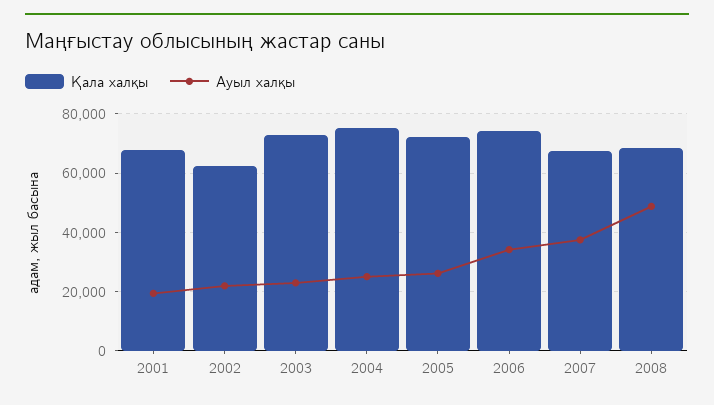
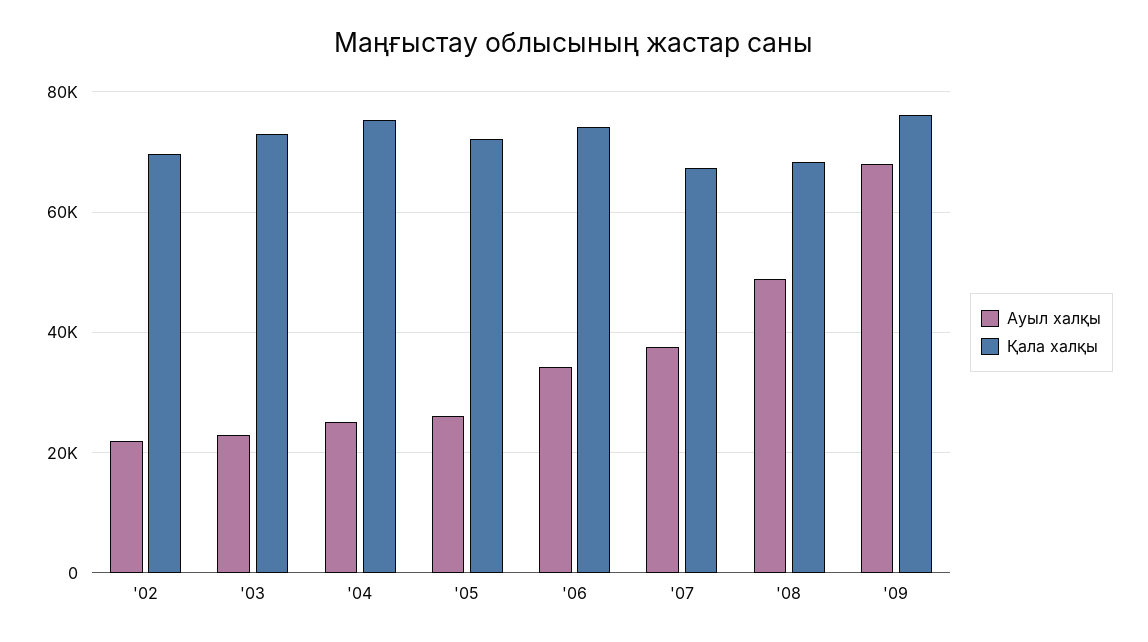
Қала халқы, 2001: 67500 -> none
Ауыл халқы, 2001: 20000 -> none
Қала халқы, 2002: 62500 -> 70000
Ауыл халқы, '09: none -> 68000
Қала халқы, '09: none -> 76000

